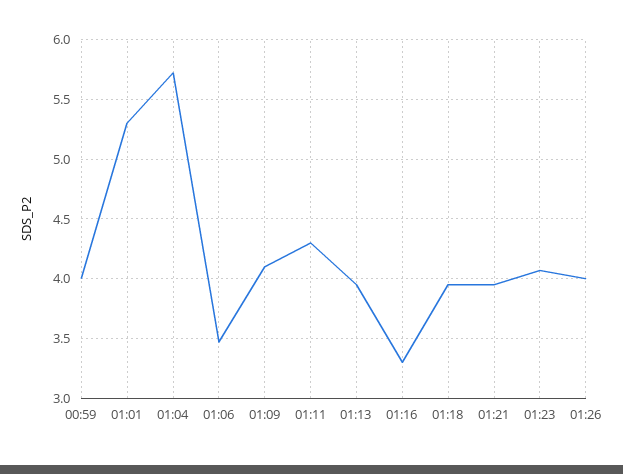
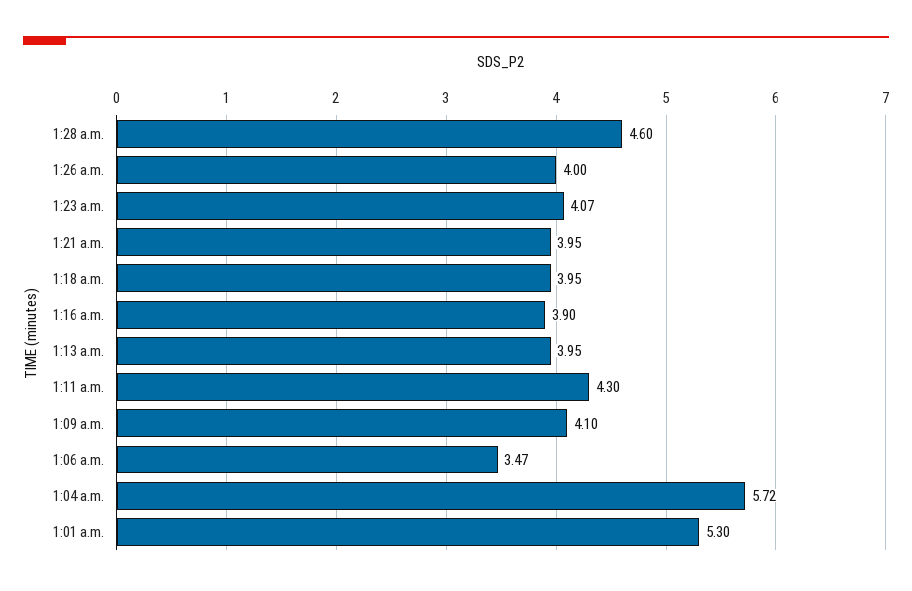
00:59: 4 -> none
01:16: 3.3 -> 3.9
1:28 a.m.: none -> 4.6

